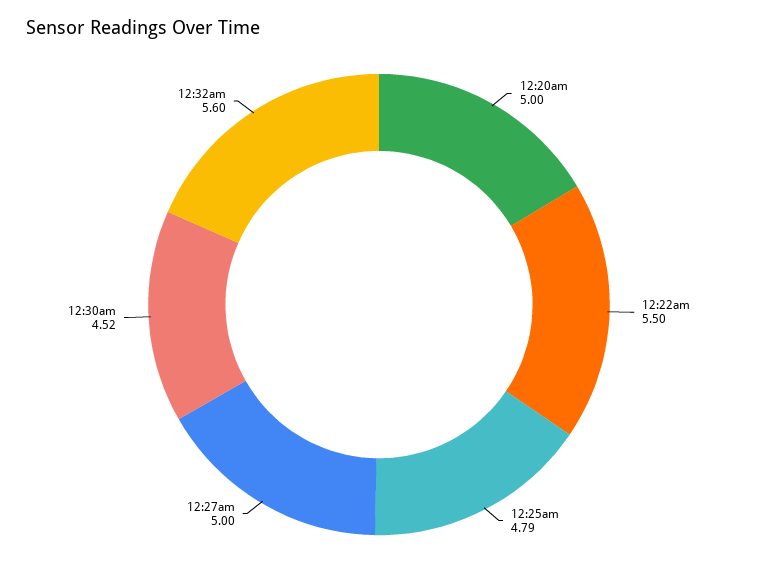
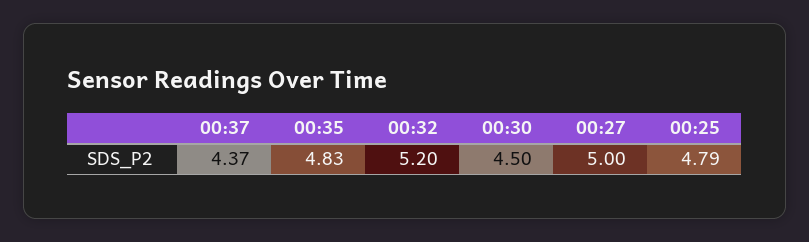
12:20am: 5 -> none
12:22am: 5.5 -> none
12:30am: 4.52 -> 4.5
12:32am: 5.6 -> 5.2
00:37: none -> 4.37
00:35: none -> 4.83

